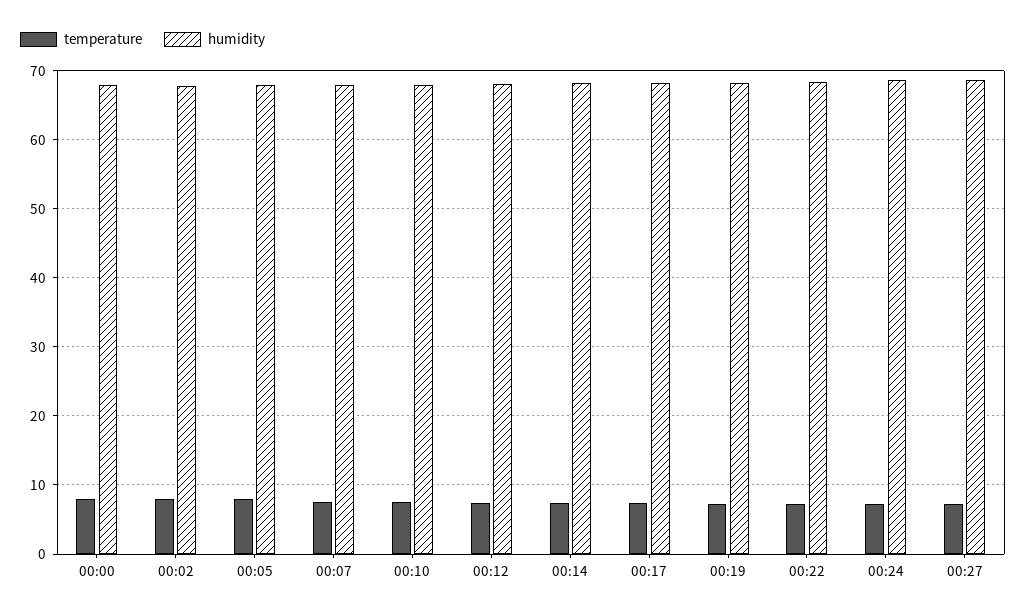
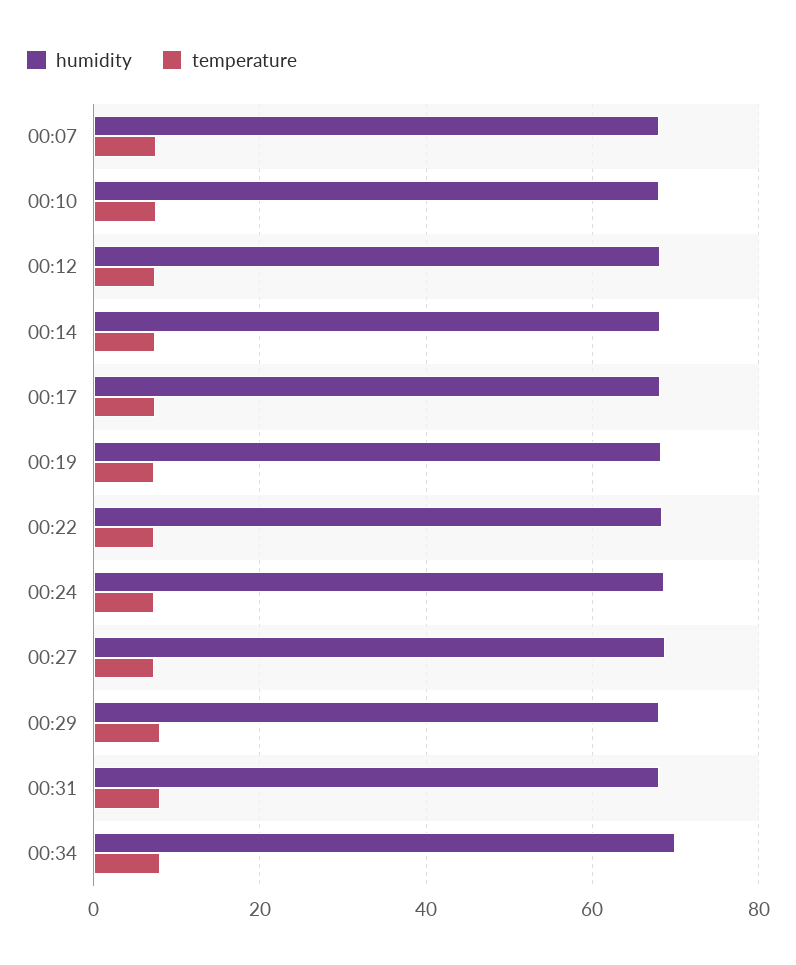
temperature, 00:00: 8 -> none
humidity, 00:00: 68 -> none
temperature, 00:02: 8 -> none
humidity, 00:02: 68 -> none
temperature, 00:05: 8 -> none
humidity, 00:05: 68 -> none
humidity, 00:29: none -> 68
temperature, 00:29: none -> 8
humidity, 00:31: none -> 68
temperature, 00:31: none -> 8
humidity, 00:34: none -> 70
temperature, 00:34: none -> 8

